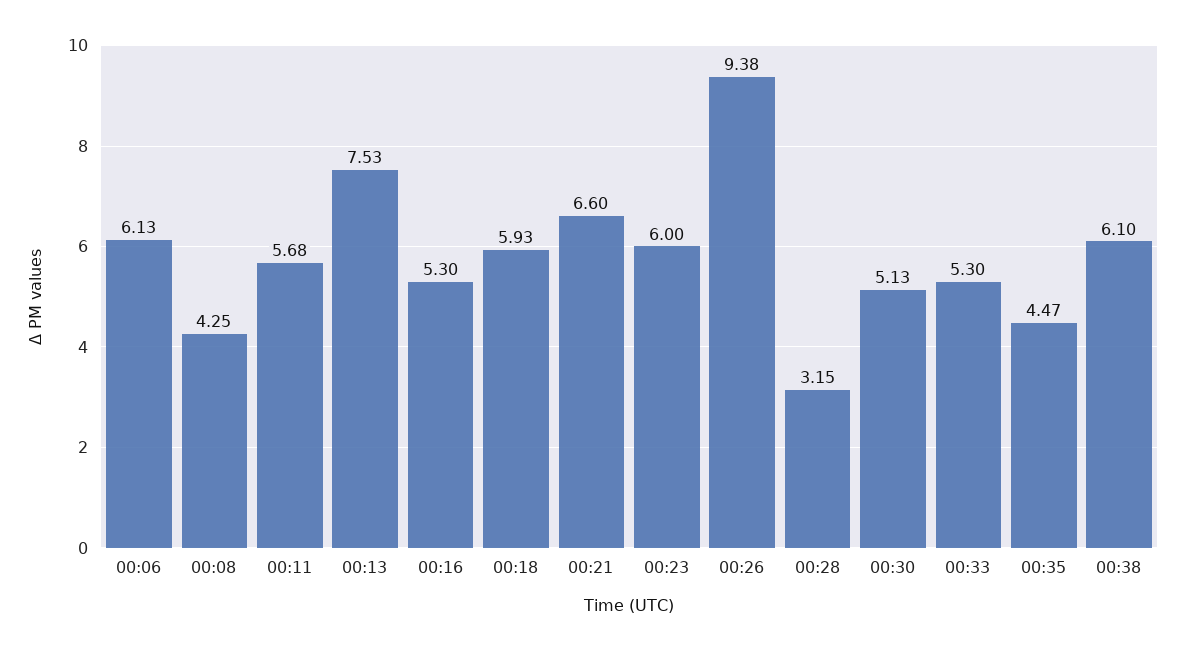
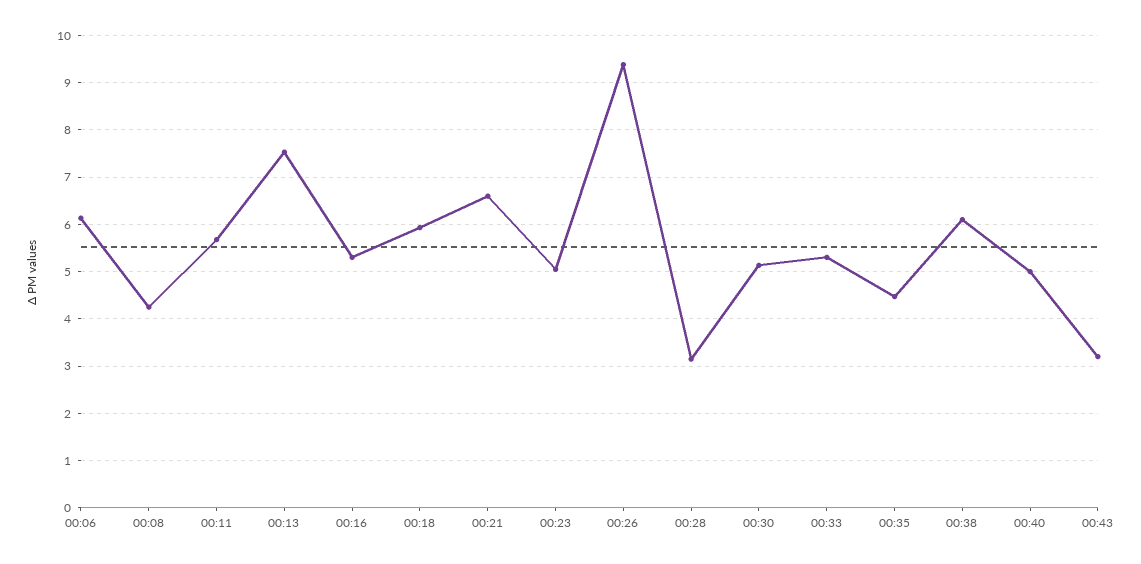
00:23: 6 -> 5
00:40: none -> 5
00:43: none -> 3.2

